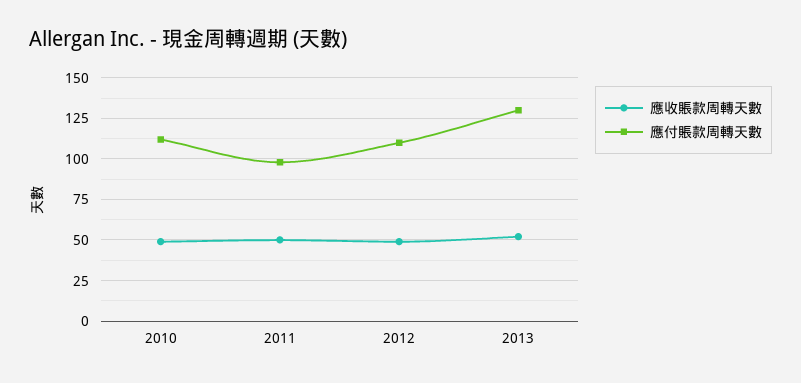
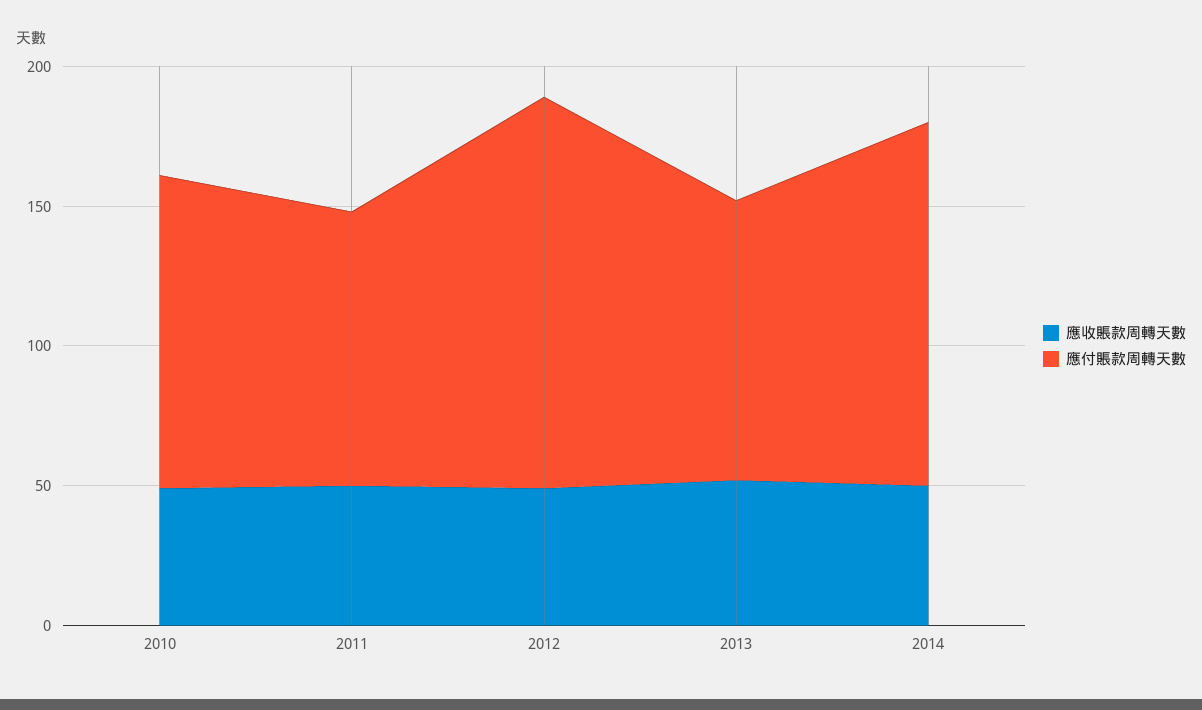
應付賬款周轉天數, 2012: 110 -> 140
應付賬款周轉天數, 2013: 130 -> 100
應收賬款周轉天數, 2014: none -> 50
應付賬款周轉天數, 2014: none -> 130

